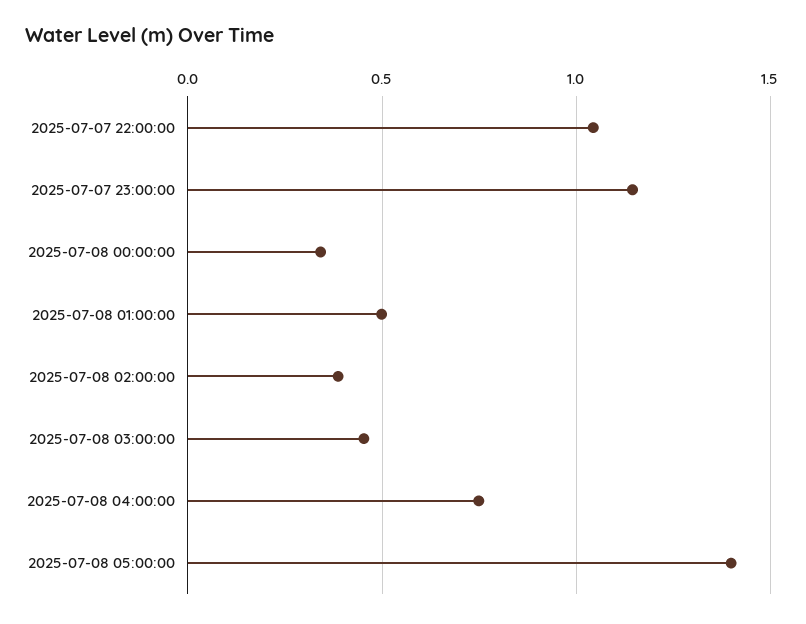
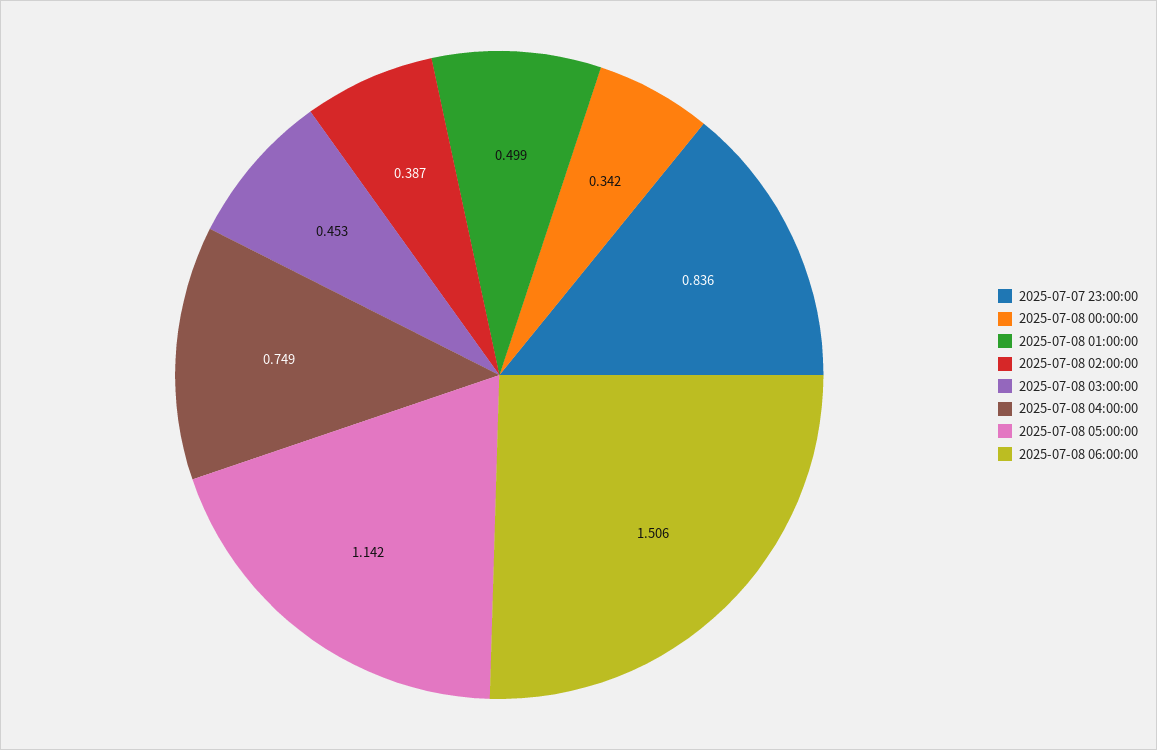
2025-07-07 22:00:00: 1.05 -> none
2025-07-07 23:00:00: 1.15 -> 0.836
2025-07-08 05:00:00: 1.4 -> 1.142
2025-07-08 06:00:00: none -> 1.506

